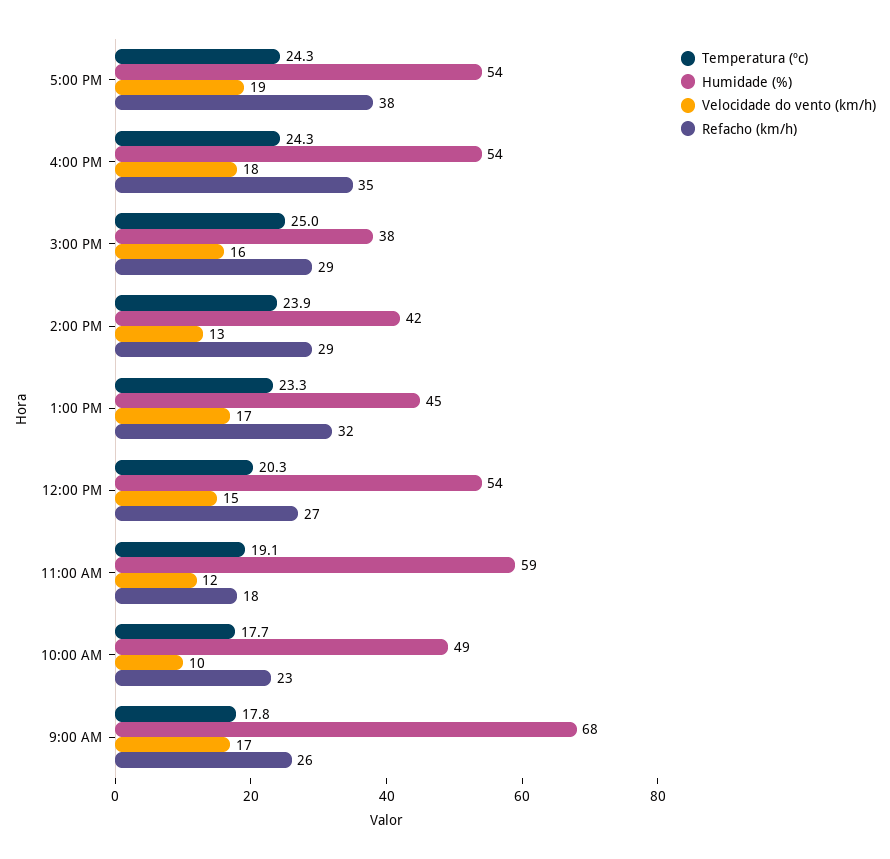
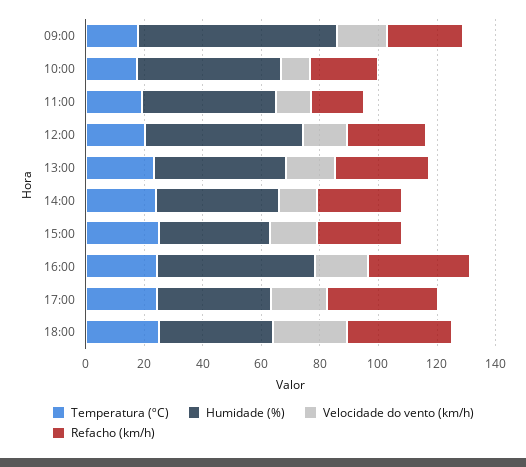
Humidade (%), 5:00 PM: 54 -> 40
Humidade (%), 11:00 AM: 59 -> 45
Temperatura (ºc), 18:00: none -> 25
Humidade (%), 18:00: none -> 40
Velocidade do vento (km/h), 18:00: none -> 25
Refacho (km/h), 18:00: none -> 35

